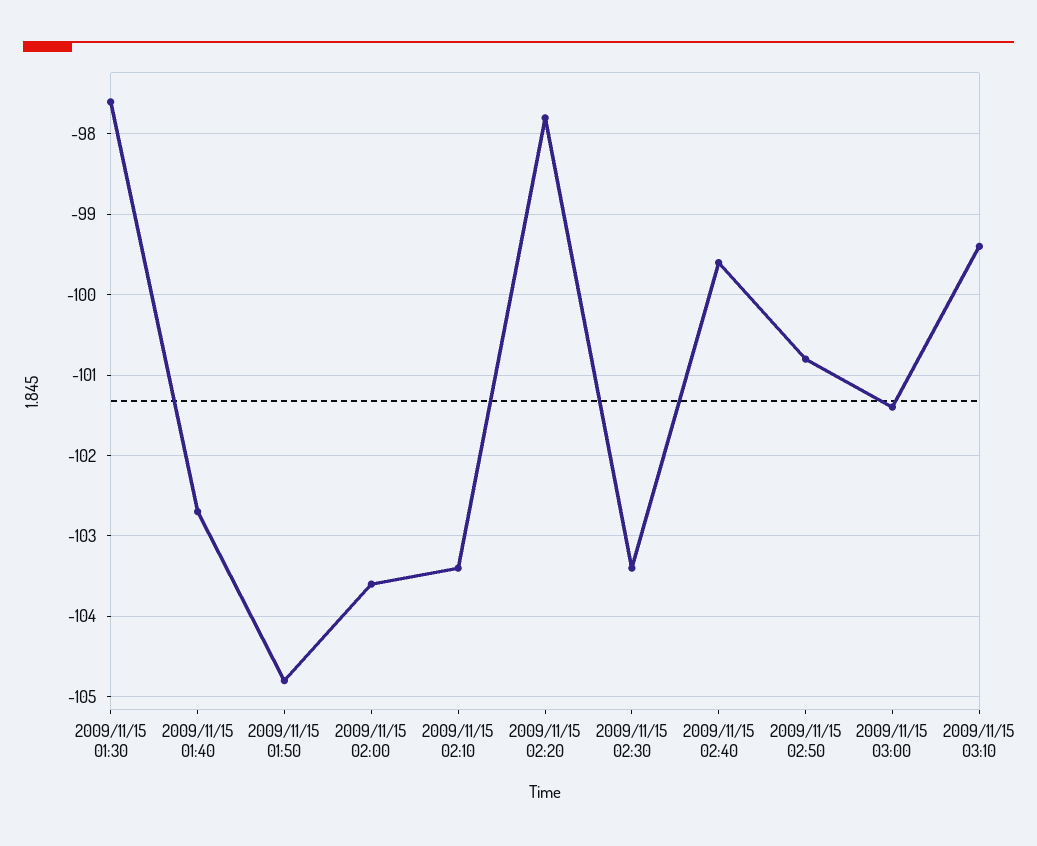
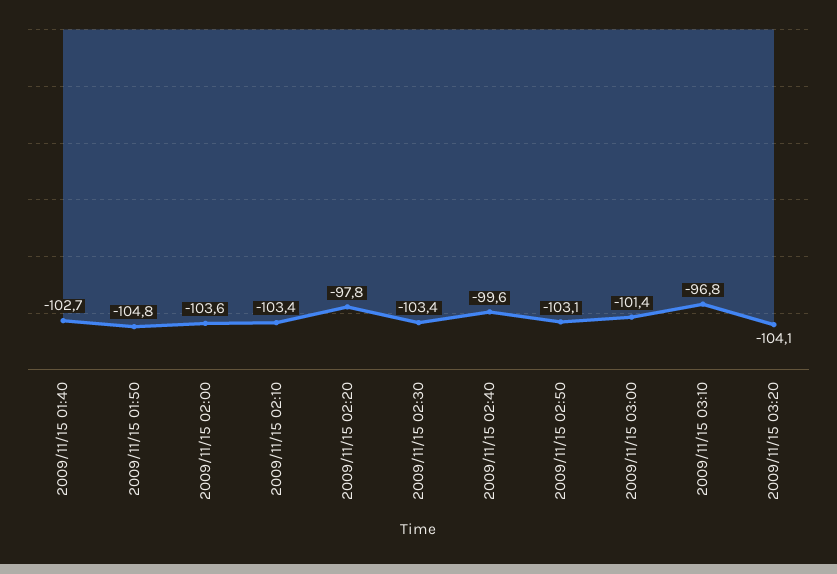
2009/11/15 01:30: -97.6 -> none
2009/11/15 02:50: -100.8 -> -103.1
2009/11/15 03:10: -99.4 -> -96.8
2009/11/15 03:20: none -> -104.1

